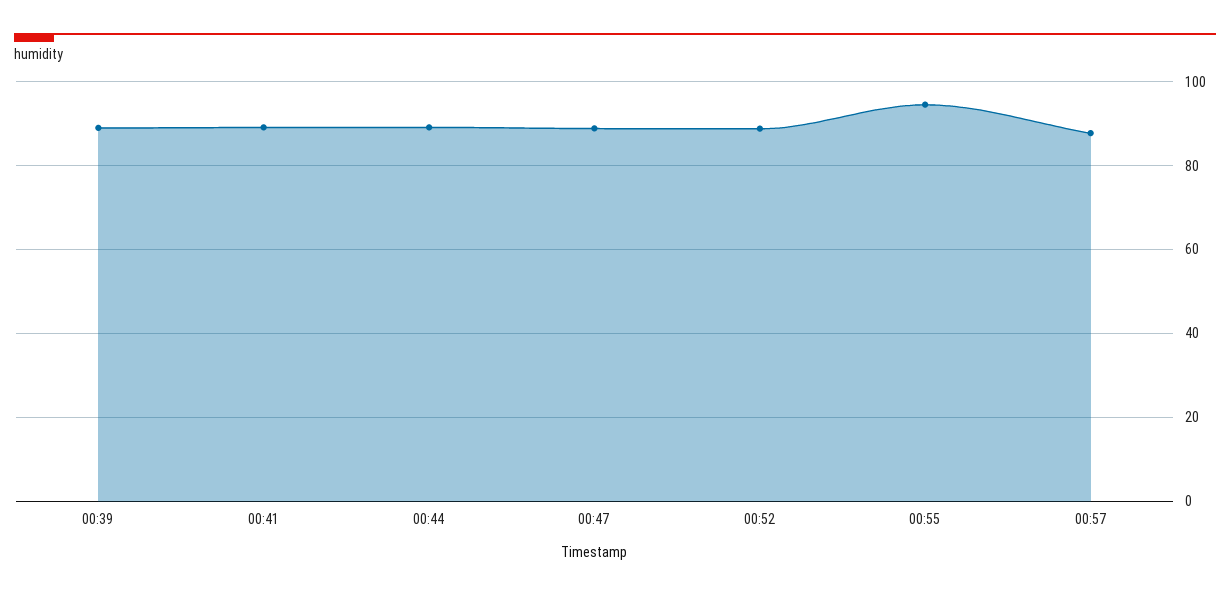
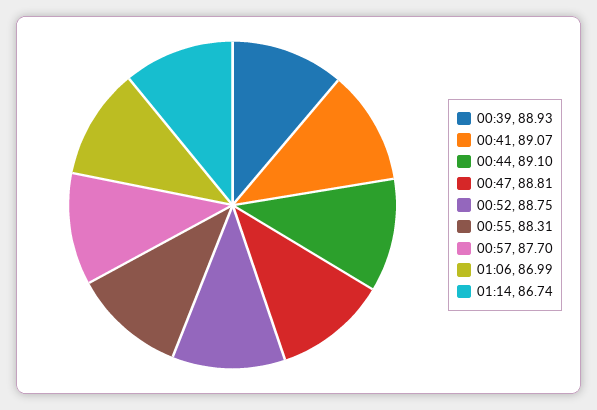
00:55: 94 -> 88.31
01:06: none -> 86.99
01:14: none -> 86.74

